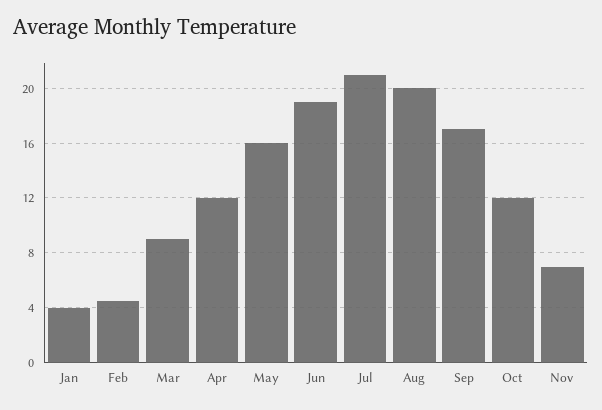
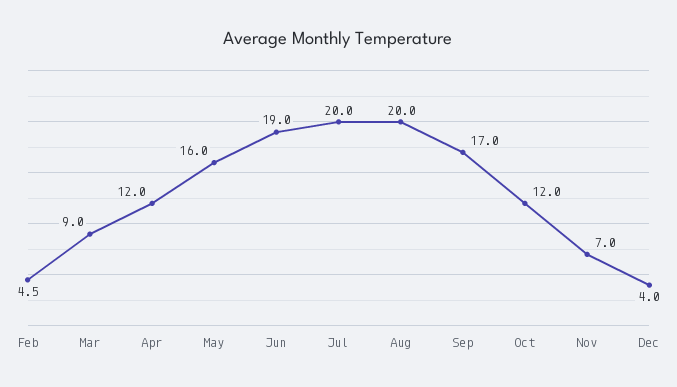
Jan: 4 -> none
Jul: 21 -> 20
Dec: none -> 4

